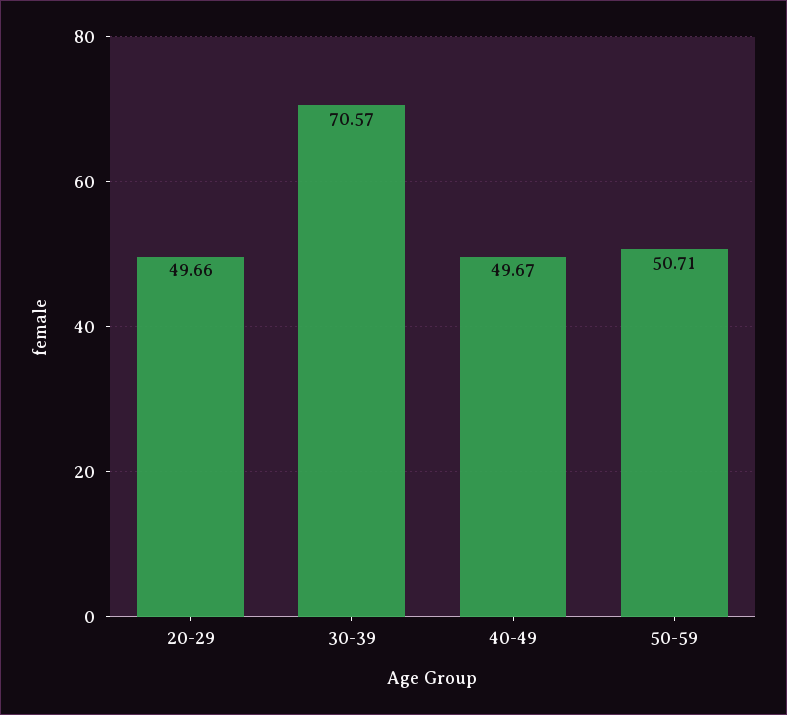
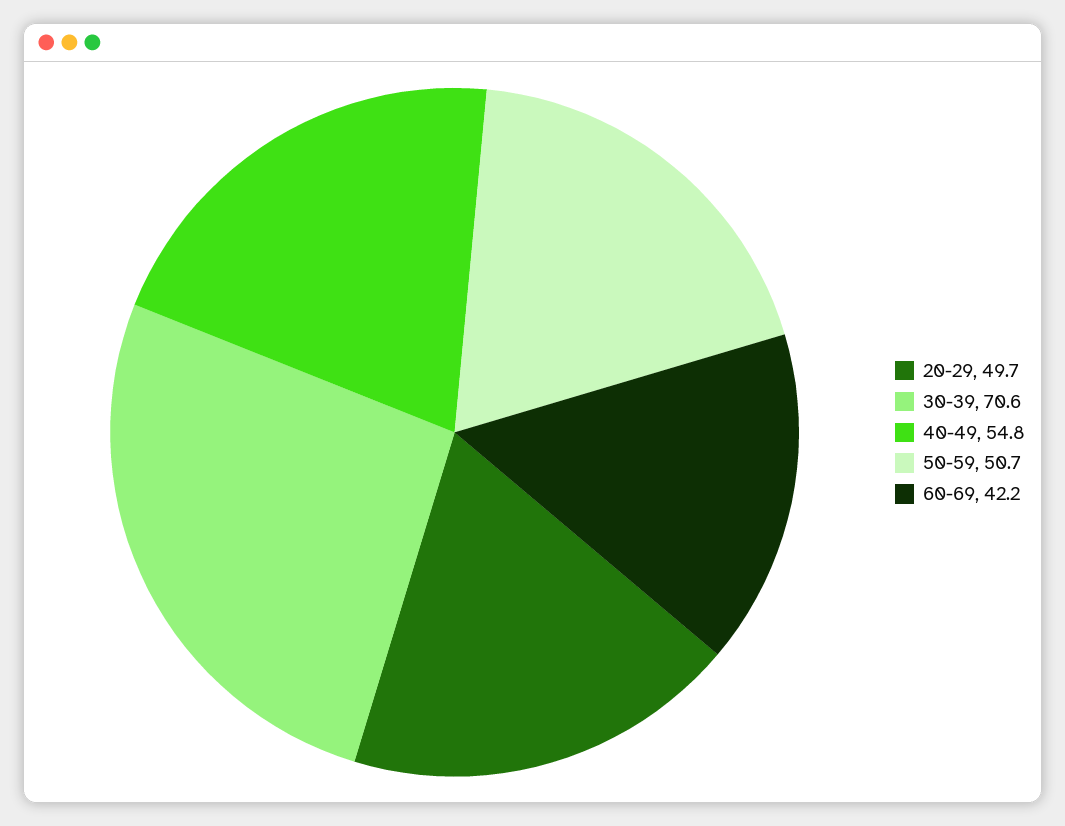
40-49: 49.67 -> 54.8
60-69: none -> 42.2

